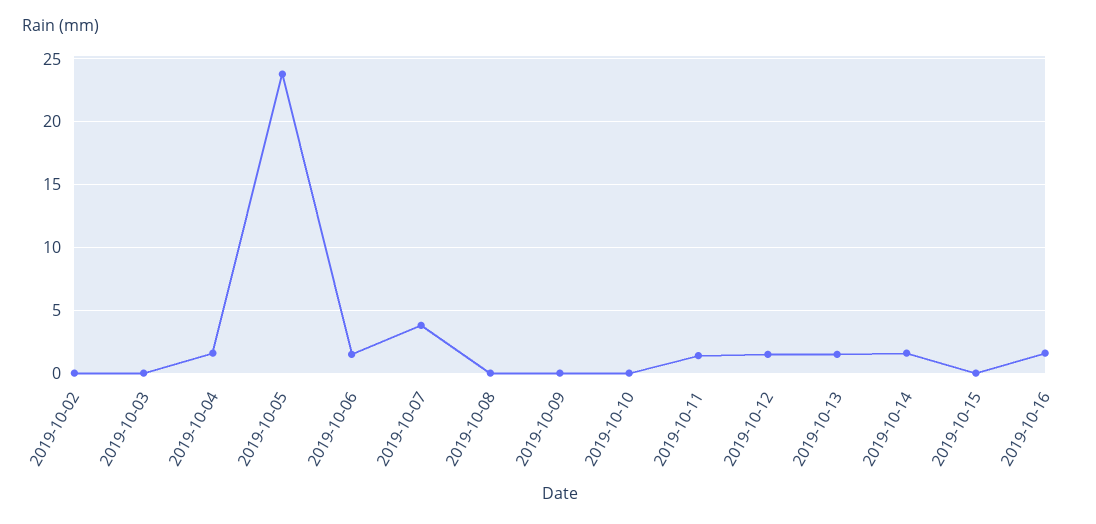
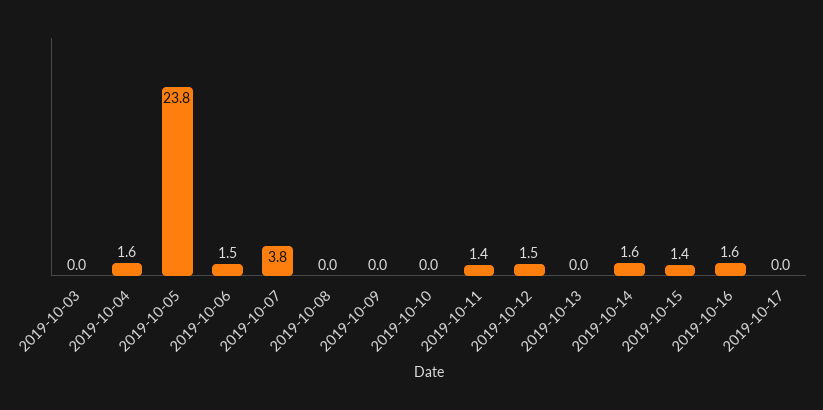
2019-10-02: 0 -> none
2019-10-13: 1.5 -> 0
2019-10-15: 0 -> 1.4
2019-10-17: none -> 0

